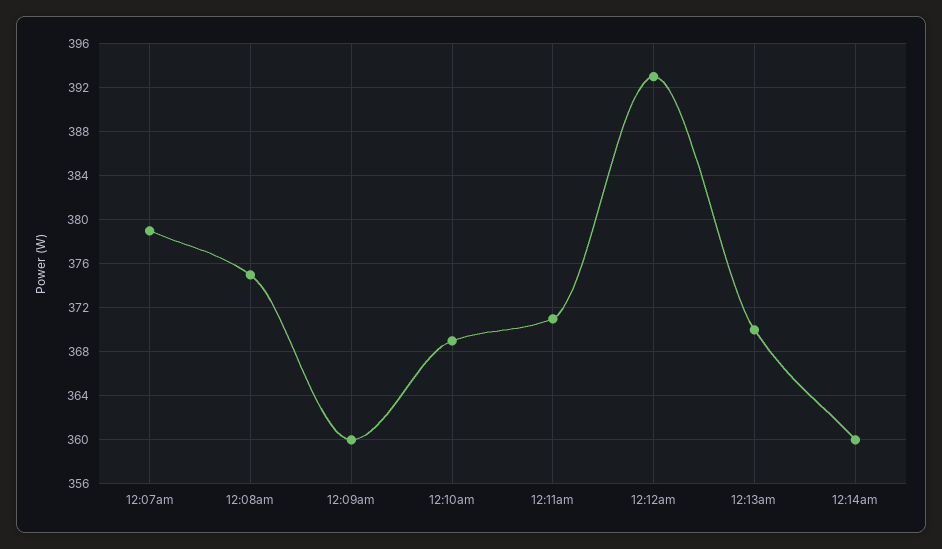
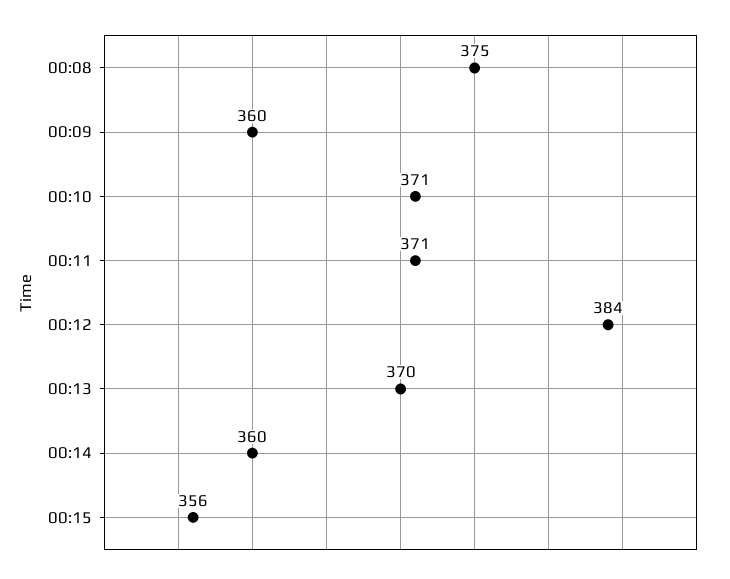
12:07am: 379 -> none
12:10am: 369 -> 371
12:12am: 393 -> 384
00:15: none -> 356

